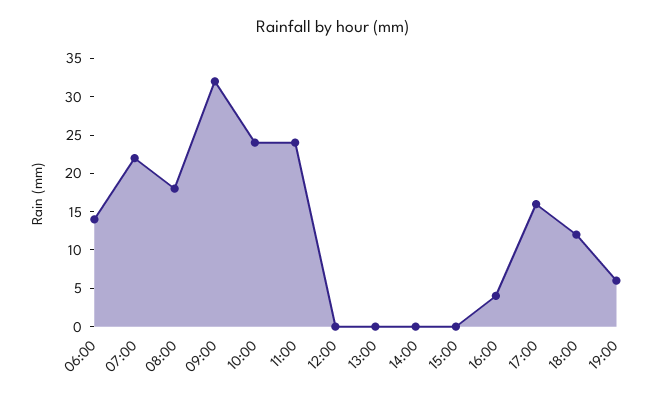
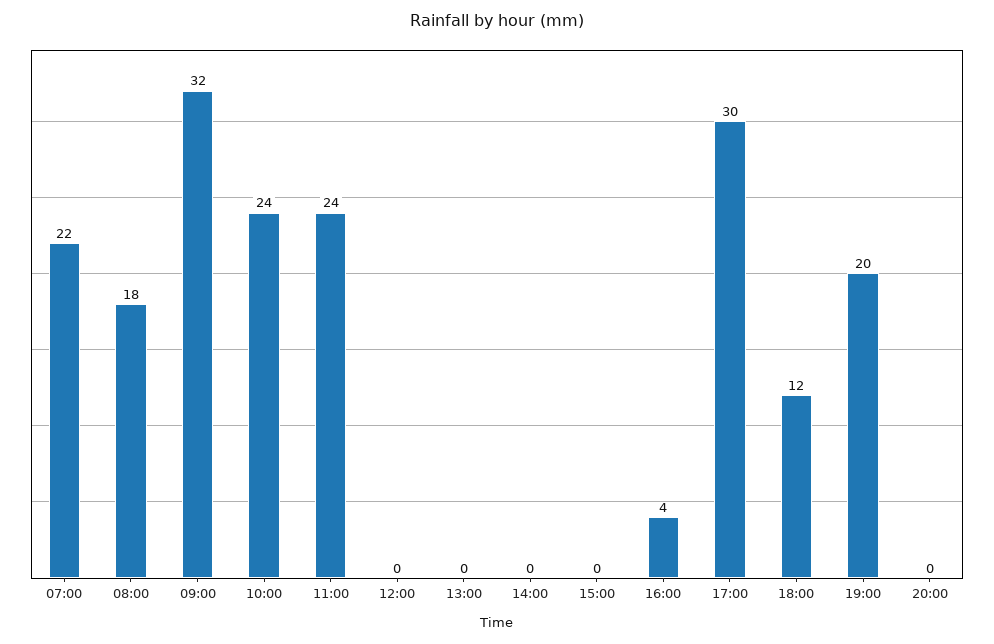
06:00: 15 -> none
17:00: 15 -> 30
19:00: 5 -> 20
20:00: none -> 0

